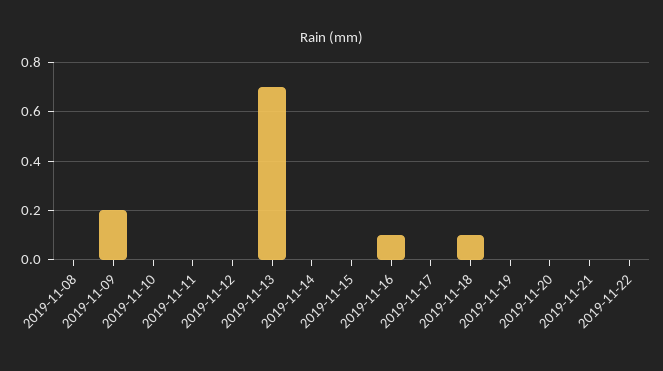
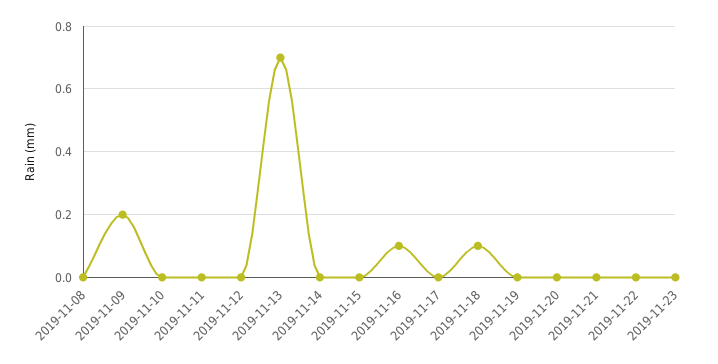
2019-11-23: none -> 0

